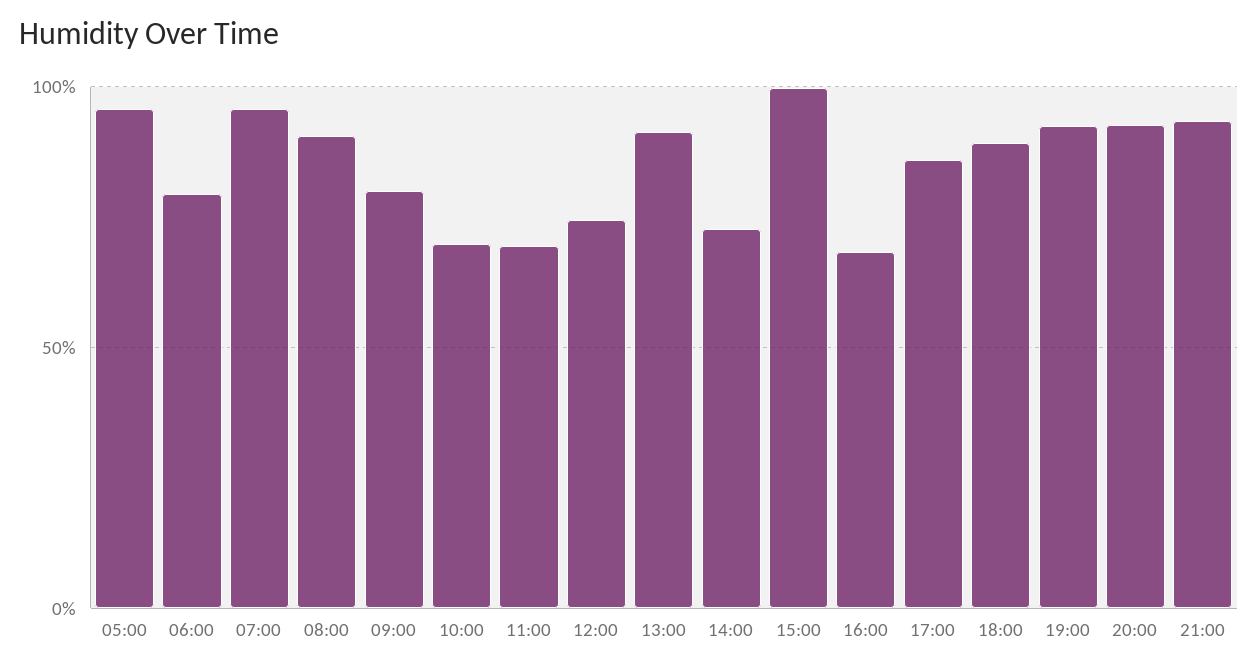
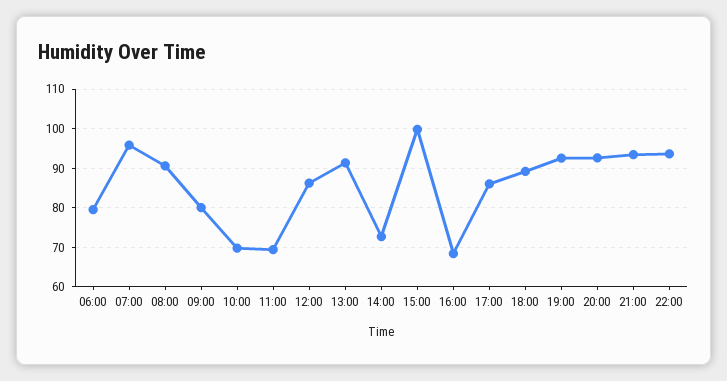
05:00: 95 -> none
12:00: 75 -> 86
22:00: none -> 94

